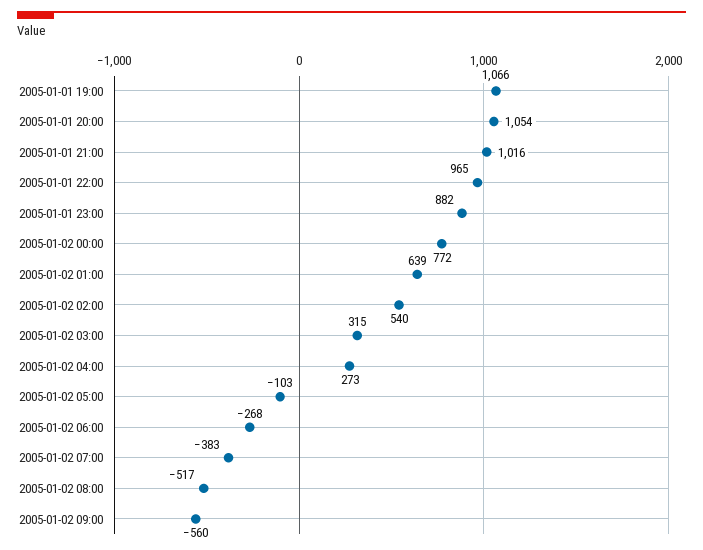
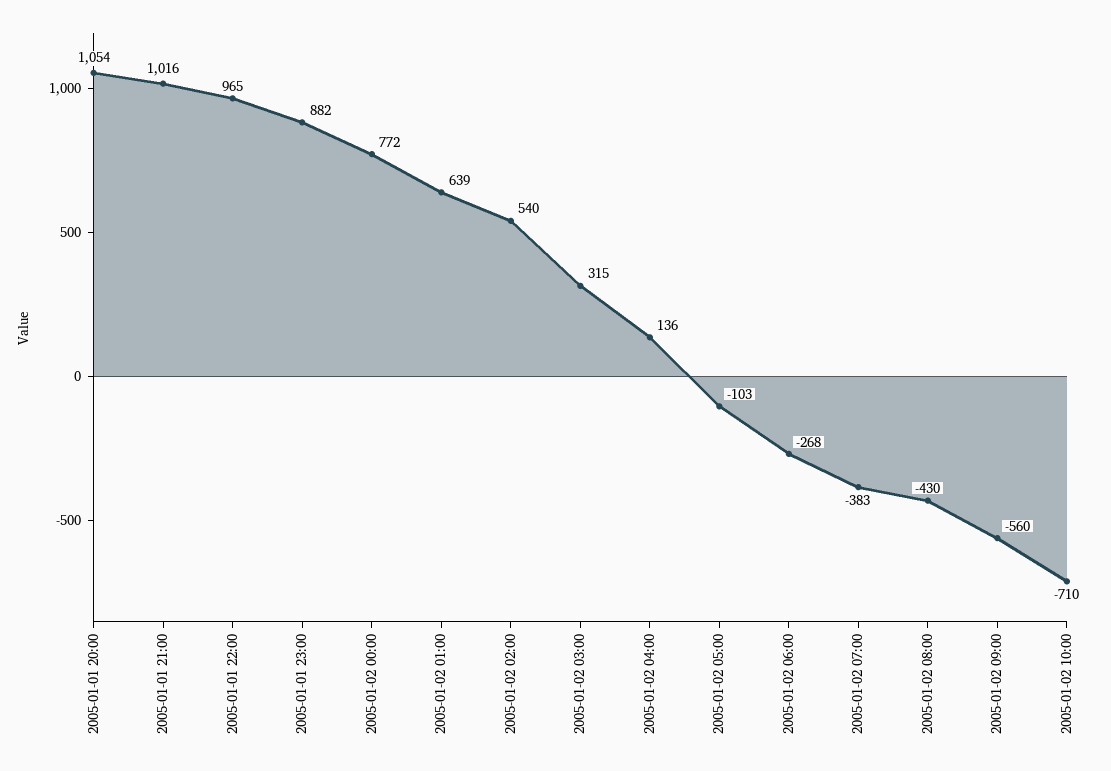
2005-01-01 19:00: 1066 -> none
2005-01-02 04:00: 273 -> 136
2005-01-02 08:00: -517 -> -430
2005-01-02 10:00: none -> -710

